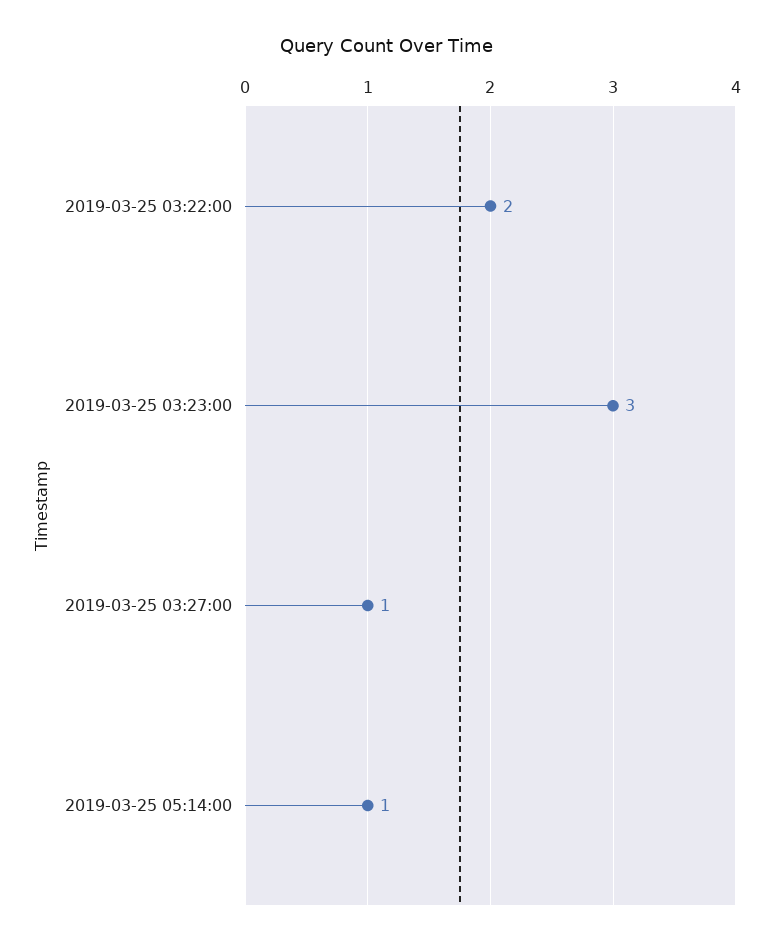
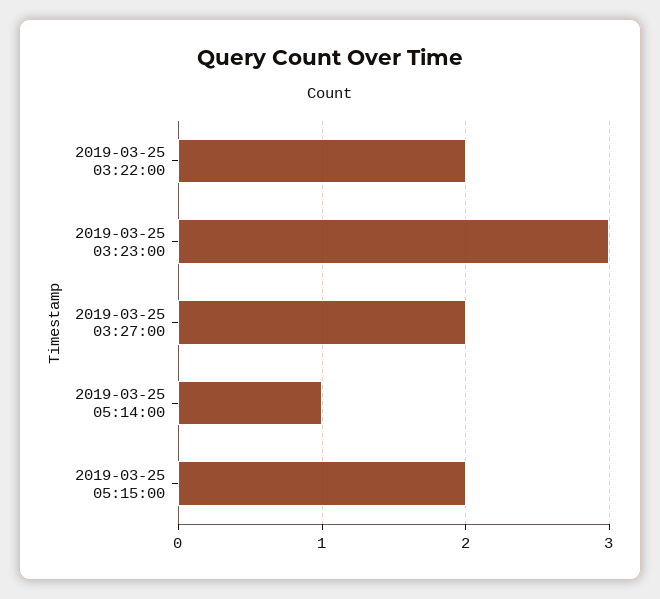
2019-03-25 03:27:00: 1 -> 2
2019-03-25 05:15:00: none -> 2

